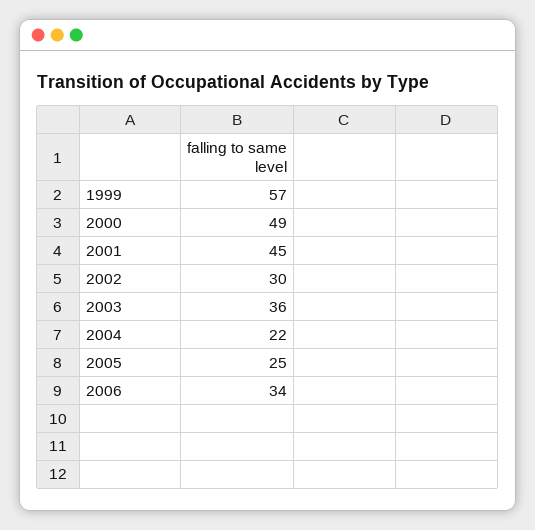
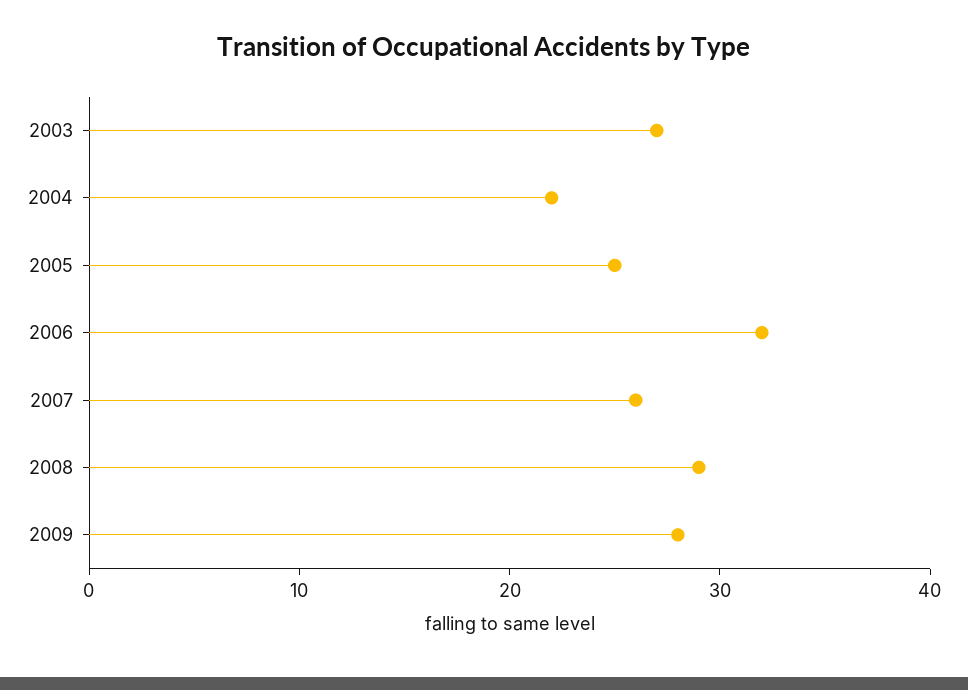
1999: 57 -> none
2000: 49 -> none
2001: 45 -> none
2002: 30 -> none
2003: 36 -> 27
2006: 34 -> 32
2007: none -> 26
2008: none -> 29
2009: none -> 28

